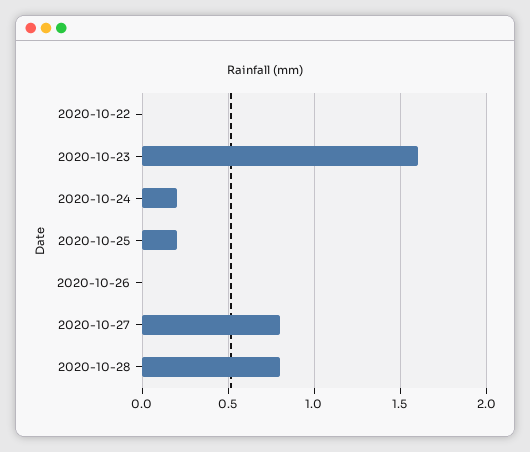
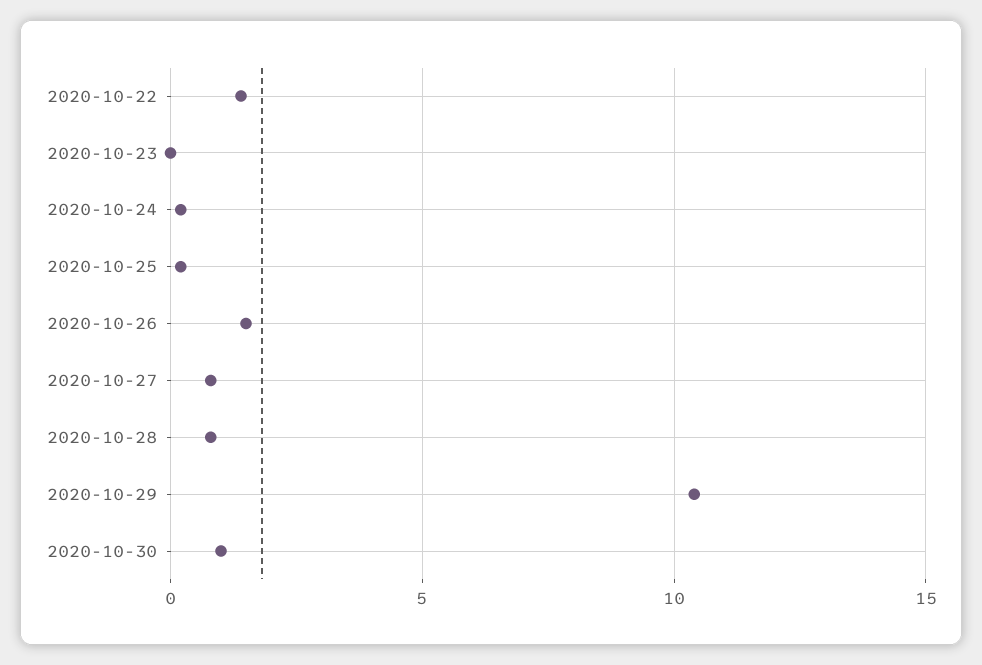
2020-10-22: 0 -> 1.5
2020-10-23: 1.6 -> 0
2020-10-26: 0 -> 1.5
2020-10-29: none -> 10.5
2020-10-30: none -> 1

